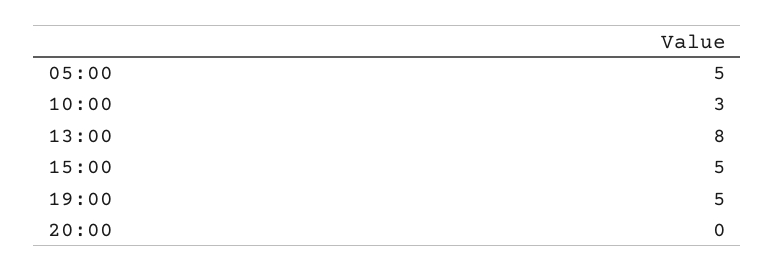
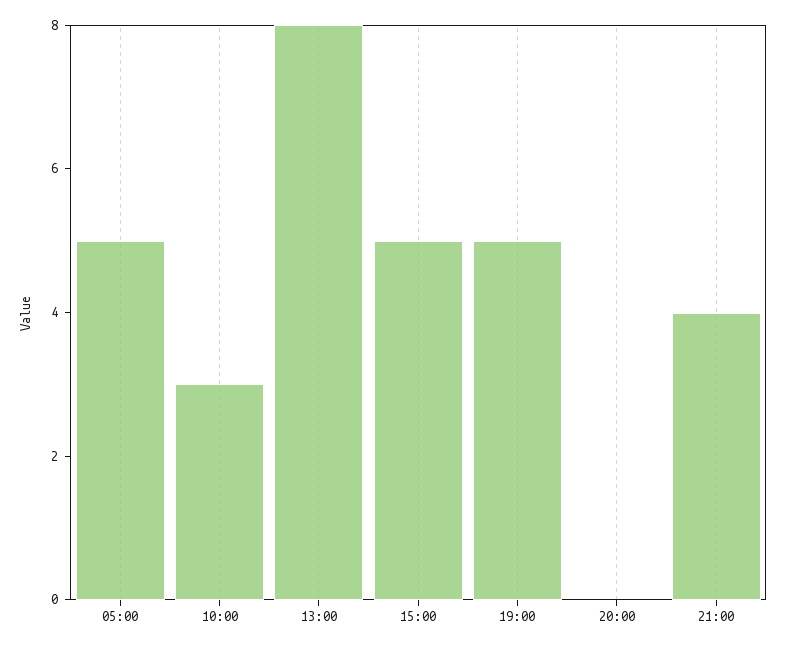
21:00: none -> 4

